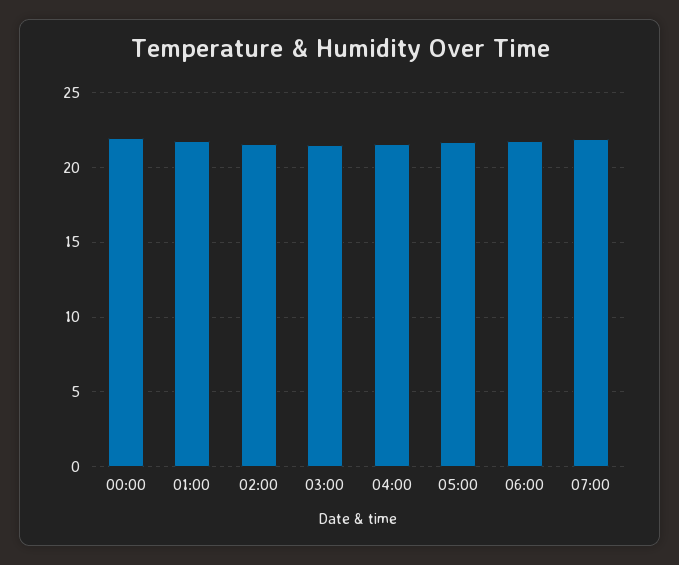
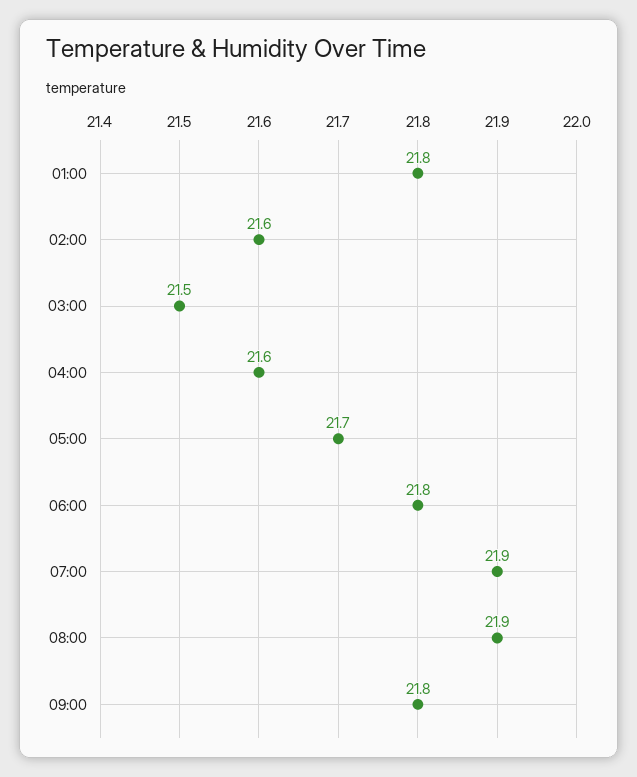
00:00: 22 -> none
08:00: none -> 21.9
09:00: none -> 21.8

